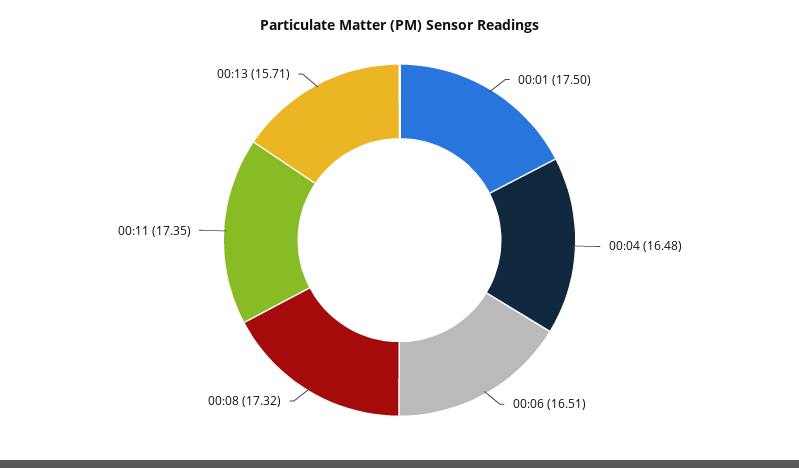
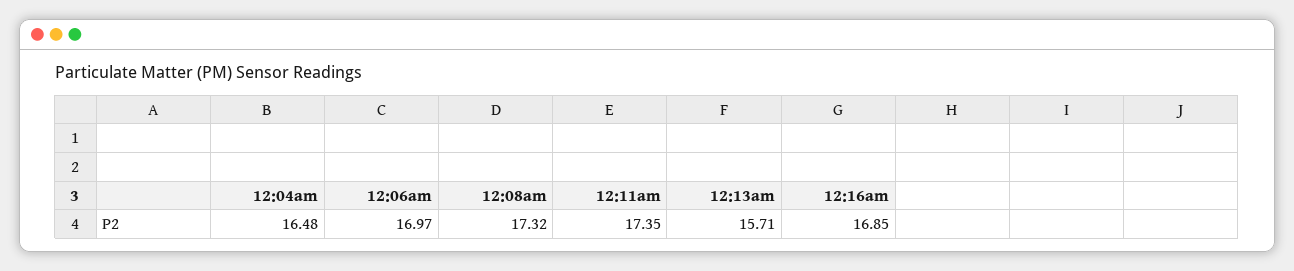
00:01: 17.5 -> none
00:06: 16.51 -> 16.97
12:16am: none -> 16.85

